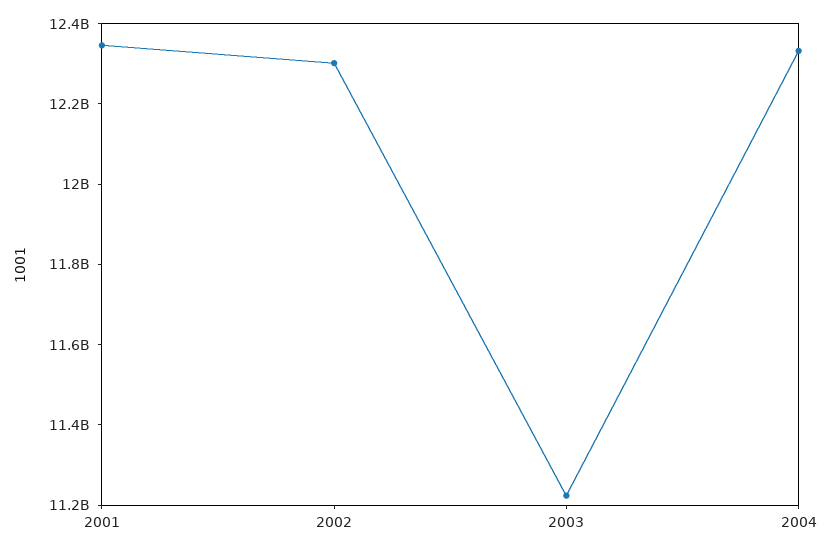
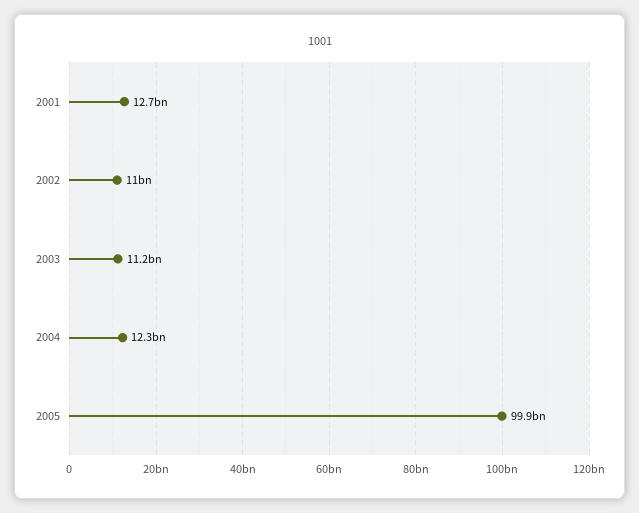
2001: 12350000000 -> 12700000000
2002: 12300000000 -> 11000000000
2005: none -> 99900000000

